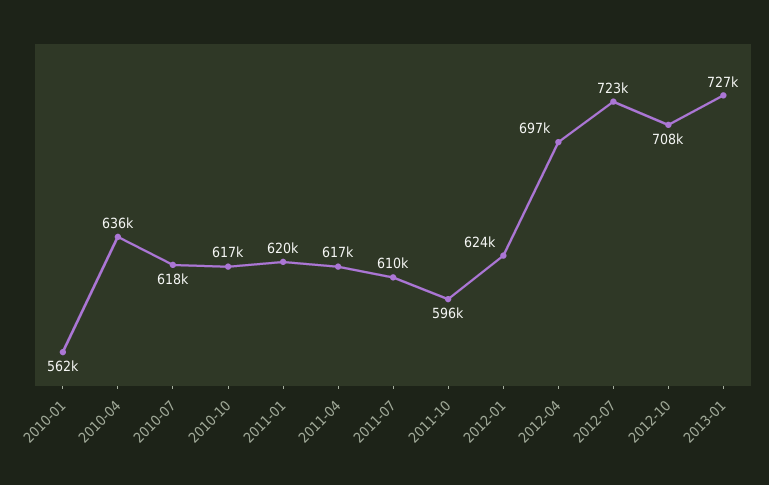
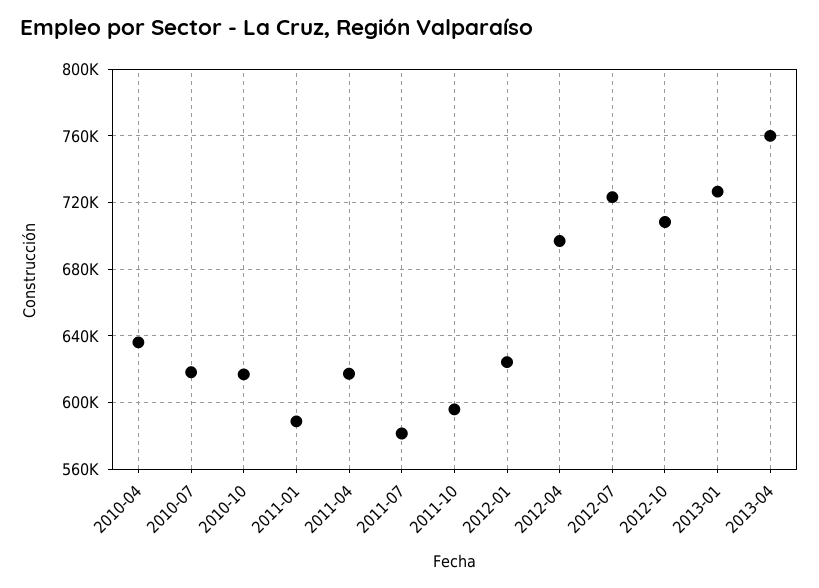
2010-01: 562000 -> none
2011-01: 620000 -> 590000
2011-07: 610000 -> 580000
2013-04: none -> 760000

